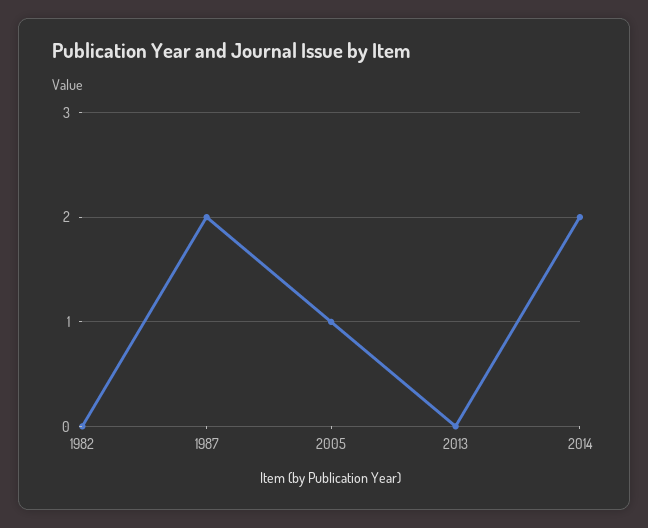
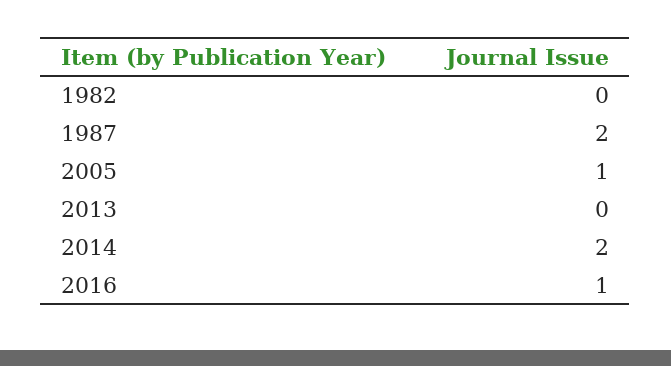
2016: none -> 1

